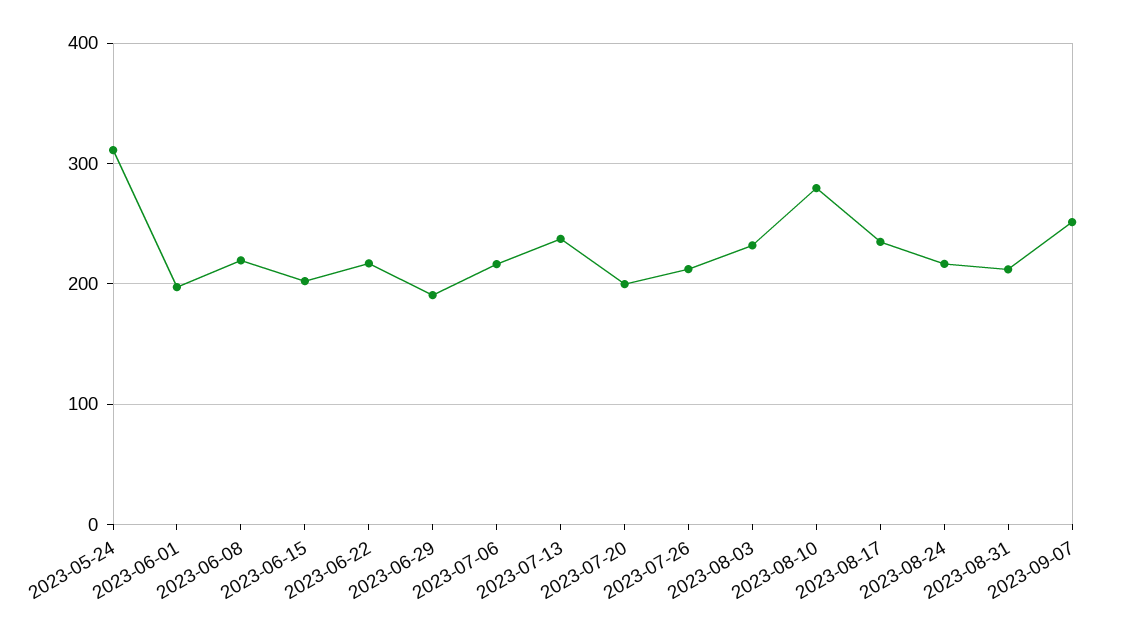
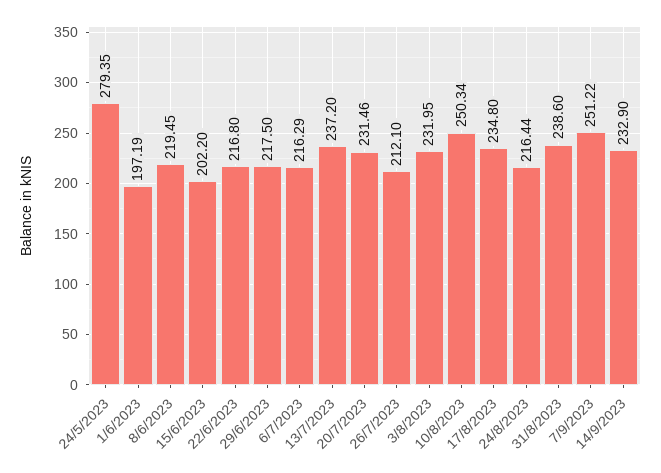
2023-05-24: 310 -> 279.35
2023-06-29: 190 -> 217.5
2023-07-20: 200 -> 231.46
2023-08-10: 280 -> 250.34
2023-08-31: 210 -> 238.6
14/9/2023: none -> 232.9

